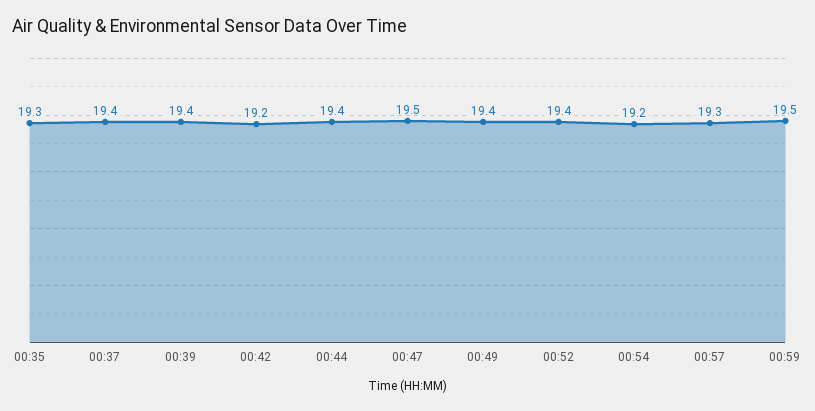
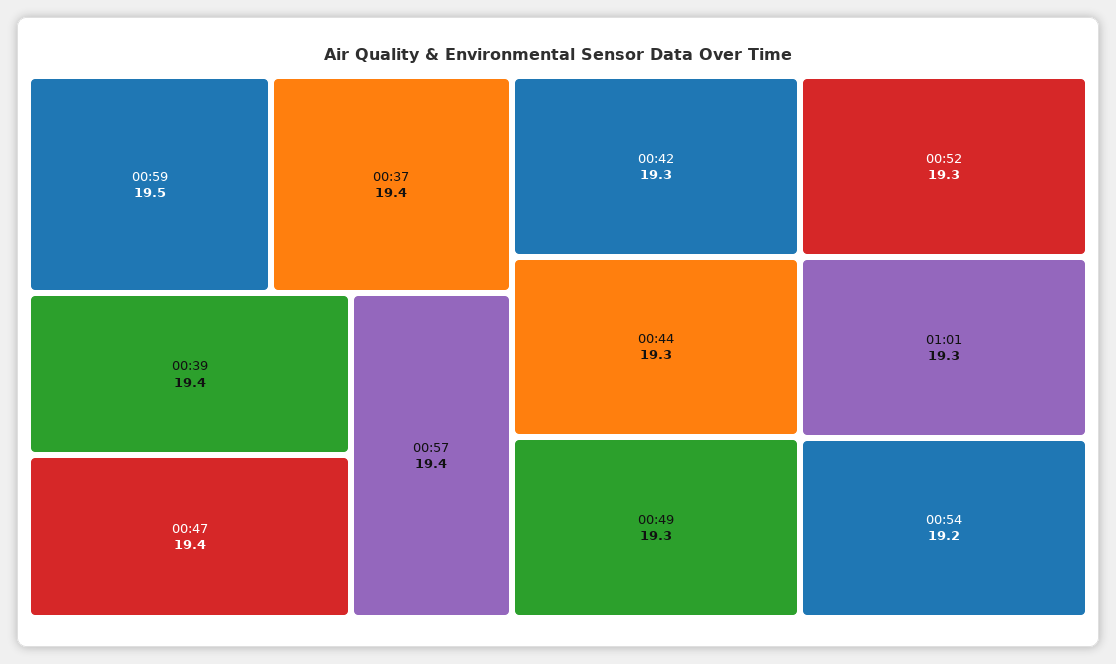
00:35: 19.3 -> none
00:42: 19.2 -> 19.3
00:44: 19.4 -> 19.3
00:47: 19.5 -> 19.4
00:49: 19.4 -> 19.3
00:52: 19.4 -> 19.3
00:57: 19.3 -> 19.4
01:01: none -> 19.3

